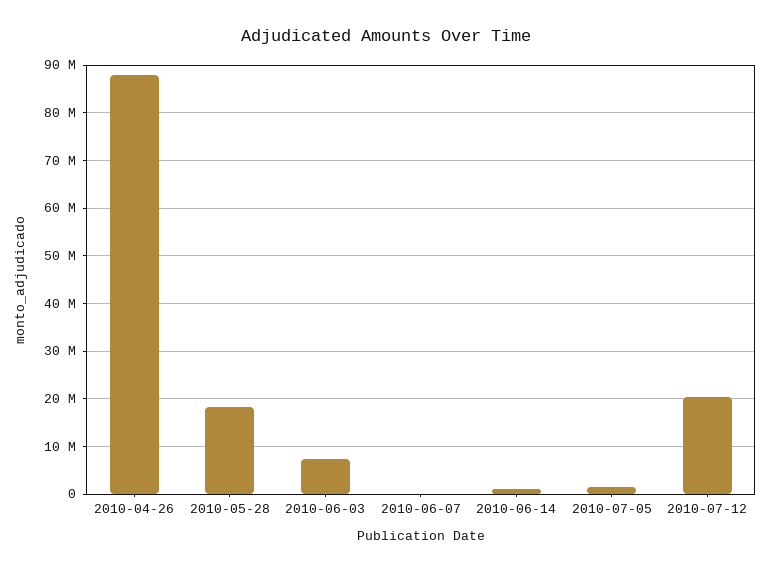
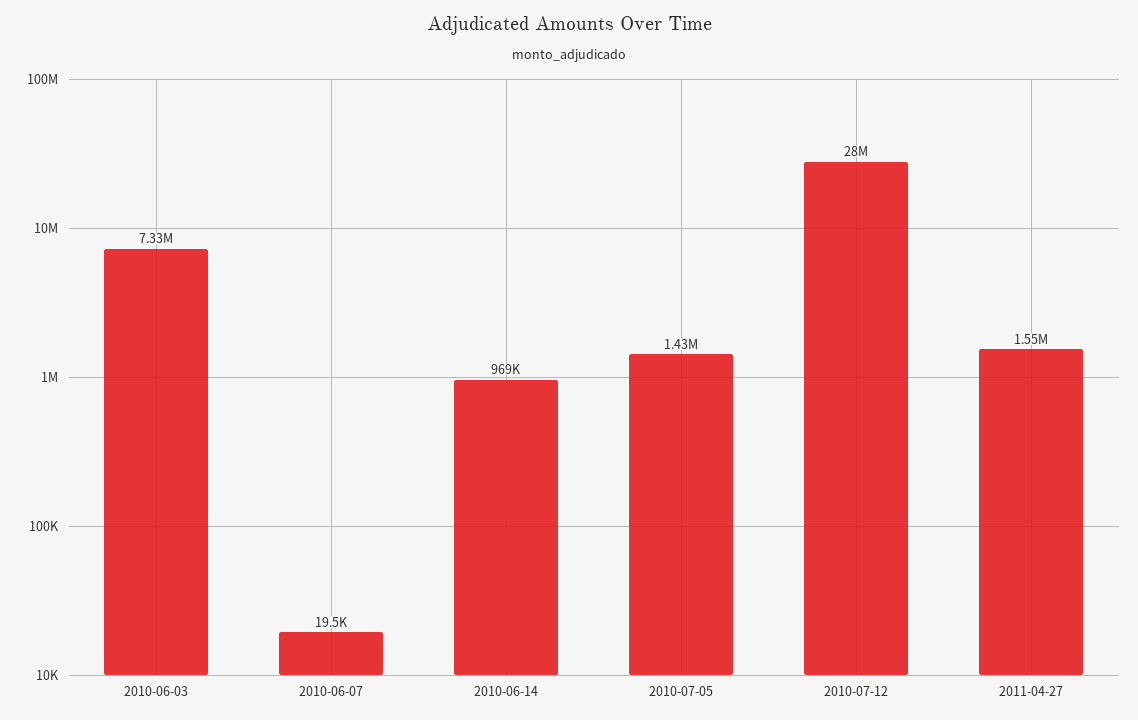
2010-04-26: 88000000 -> none
2010-05-28: 18000000 -> none
2010-07-12: 20000000 -> 28000000
2011-04-27: none -> 1550000

